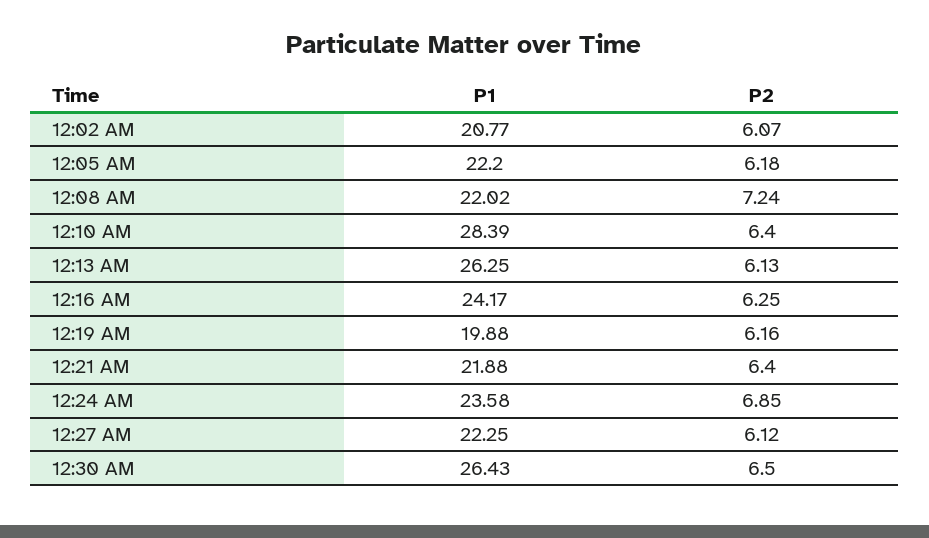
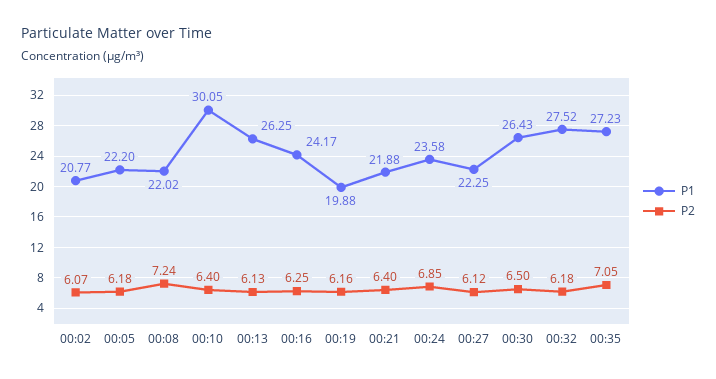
P1, 12:10 AM: 28.39 -> 30.05
P1, 00:32: none -> 27.52
P2, 00:32: none -> 6.18
P1, 00:35: none -> 27.23
P2, 00:35: none -> 7.05

